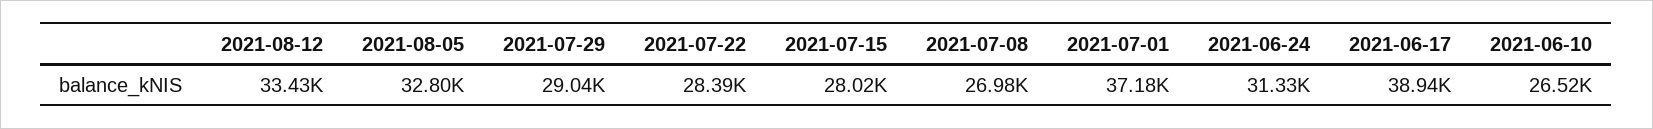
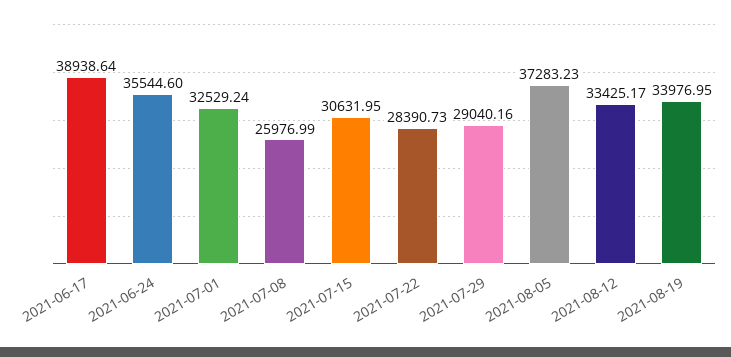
2021-08-05: 32800 -> 37283.23
2021-07-15: 28020 -> 30631.95
2021-07-08: 26980 -> 25976.99
2021-07-01: 37180 -> 32529.24
2021-06-24: 31330 -> 35544.6
2021-06-10: 26520 -> none
2021-08-19: none -> 33976.95

